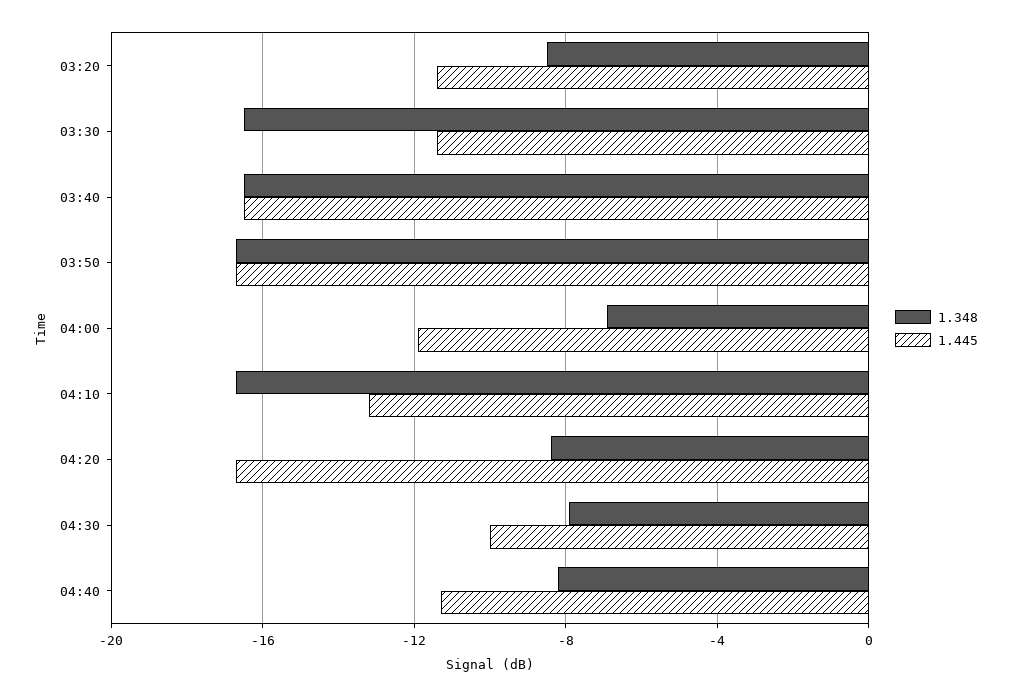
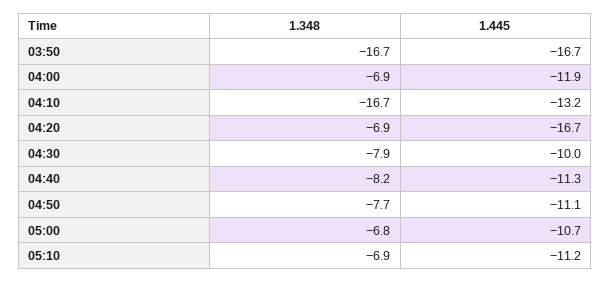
1.348, 03:20: -8.5 -> none
1.445, 03:20: -11.5 -> none
1.348, 03:30: -16.5 -> none
1.445, 03:30: -11.5 -> none
1.348, 03:40: -16.5 -> none
1.445, 03:40: -16.5 -> none
1.348, 04:20: -8.5 -> -6.9
1.348, 04:50: none -> -7.7
1.445, 04:50: none -> -11.1
1.348, 05:00: none -> -6.8
1.445, 05:00: none -> -10.7
1.348, 05:10: none -> -6.9
1.445, 05:10: none -> -11.2

